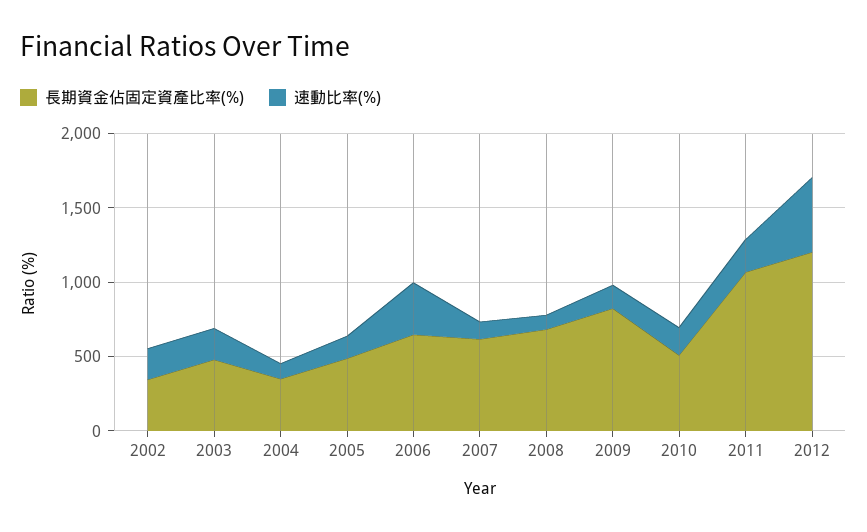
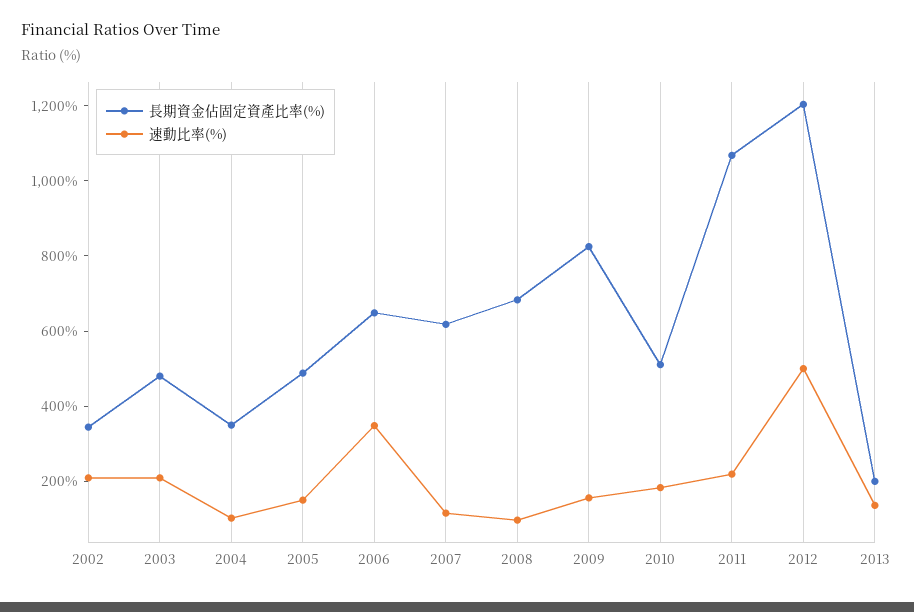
長期資金佔固定資產比率(%), 2013: none -> 200
速動比率(%), 2013: none -> 150

